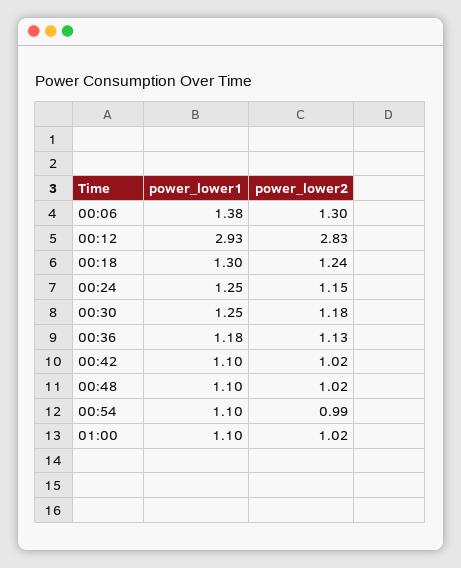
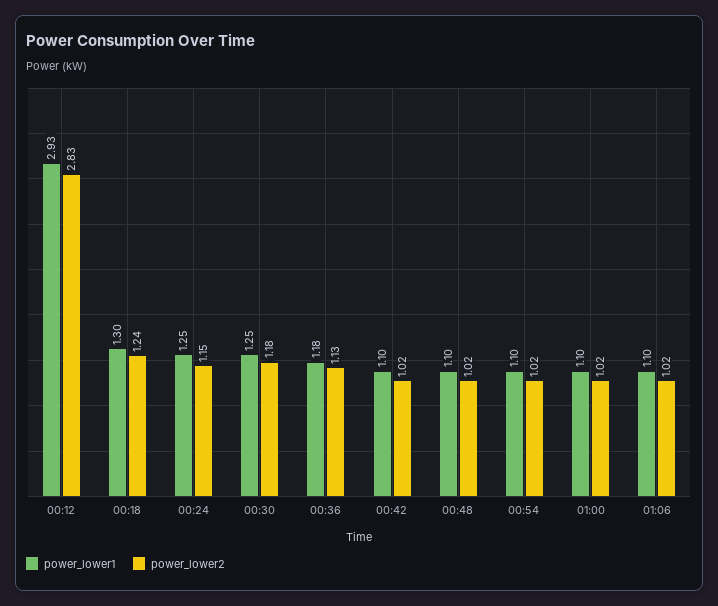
power_lower1, 00:06: 1.38 -> none
power_lower2, 00:06: 1.3 -> none
power_lower2, 00:54: 0.99 -> 1.02
power_lower1, 01:06: none -> 1.1
power_lower2, 01:06: none -> 1.02

